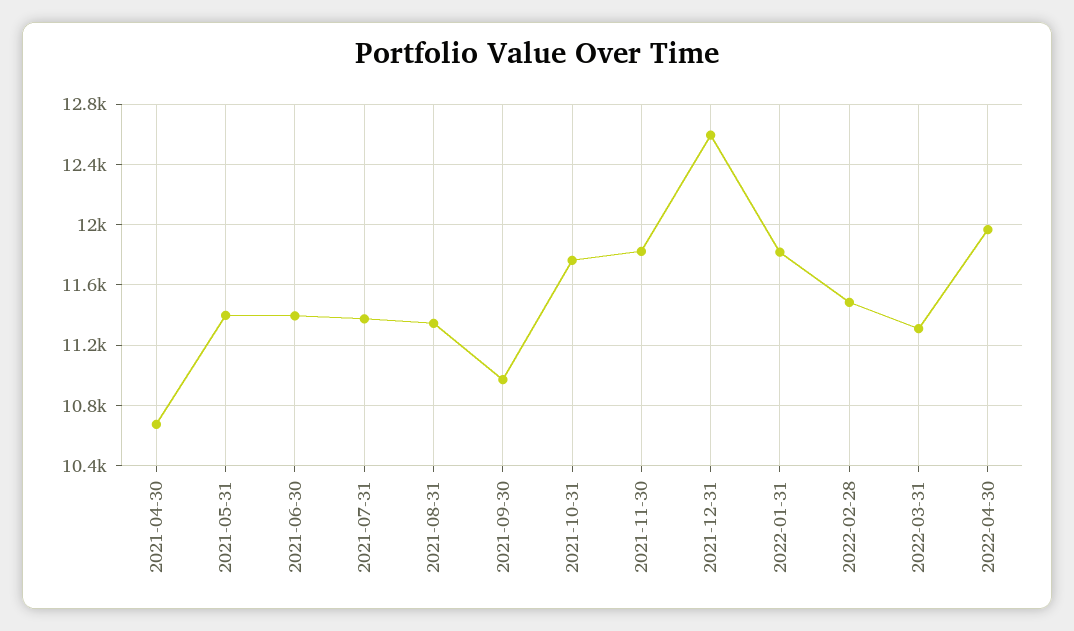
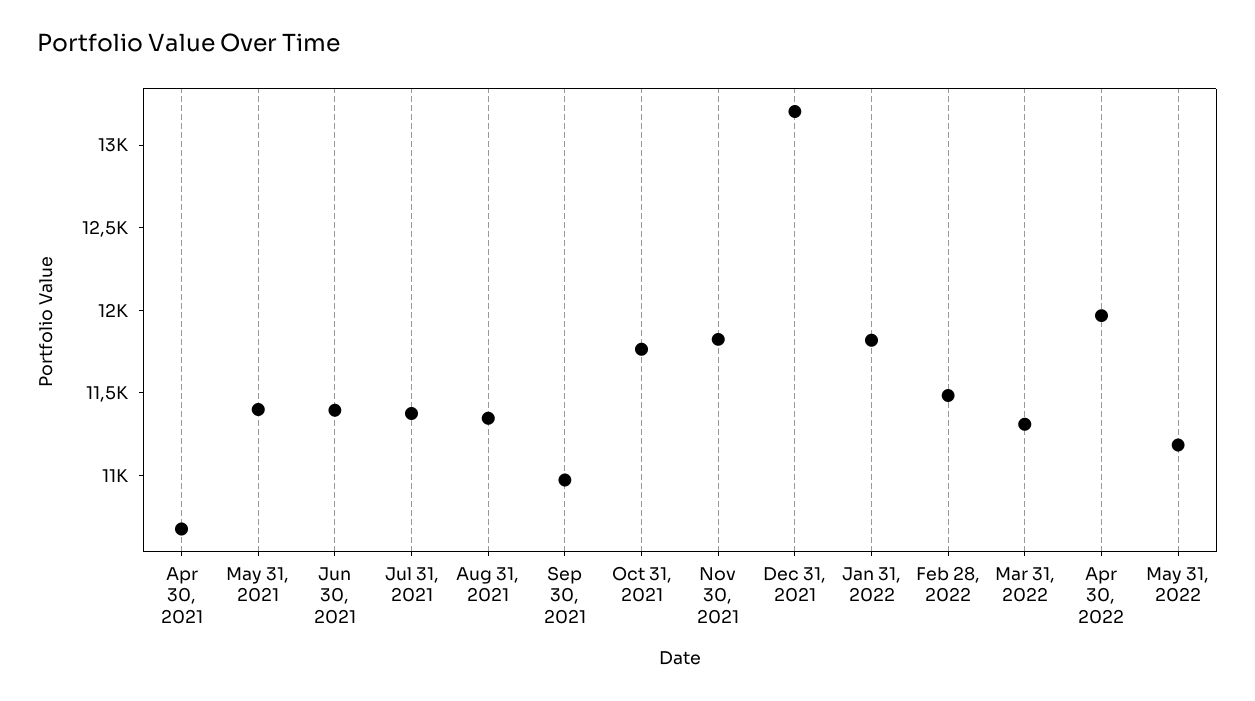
2021-12-31: 12600 -> 13200
May 31, 2022: none -> 11200

